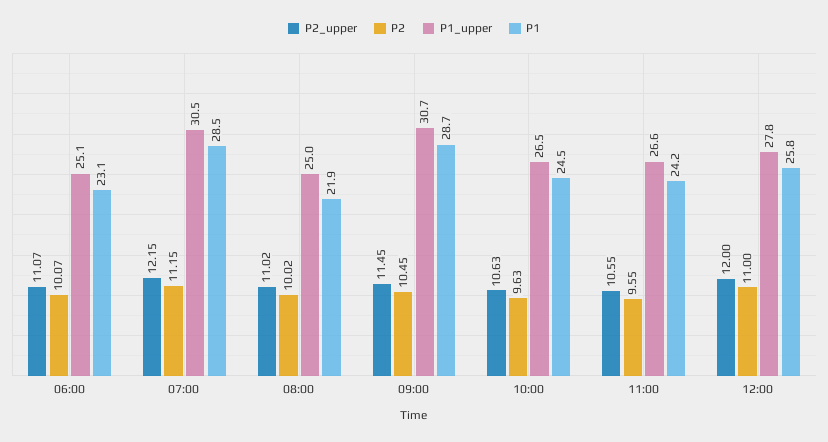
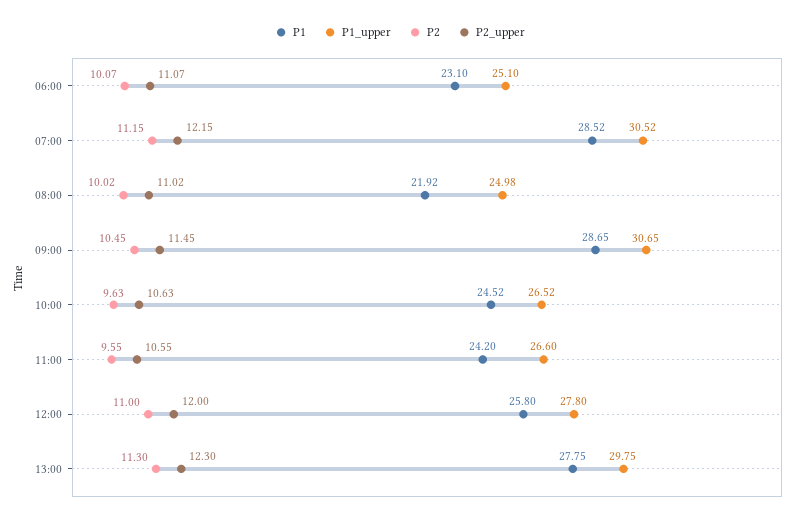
P1, 13:00: none -> 27.75
P1_upper, 13:00: none -> 29.75
P2, 13:00: none -> 11.3
P2_upper, 13:00: none -> 12.3

